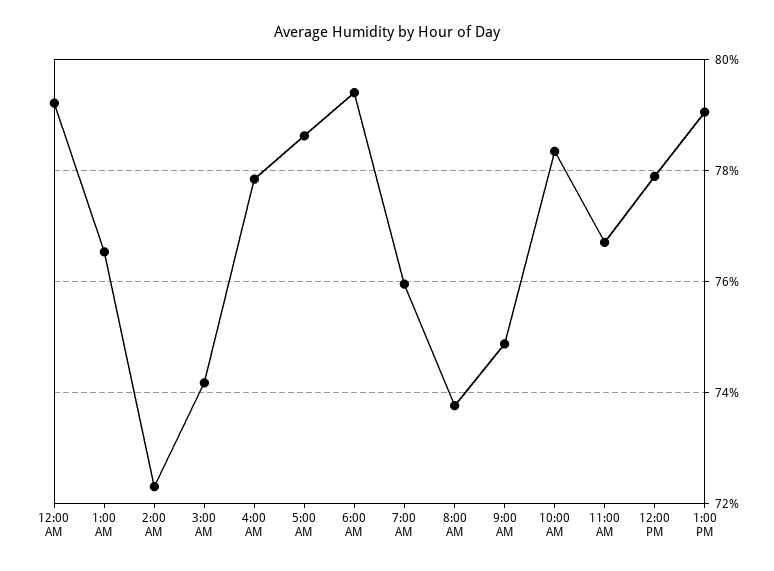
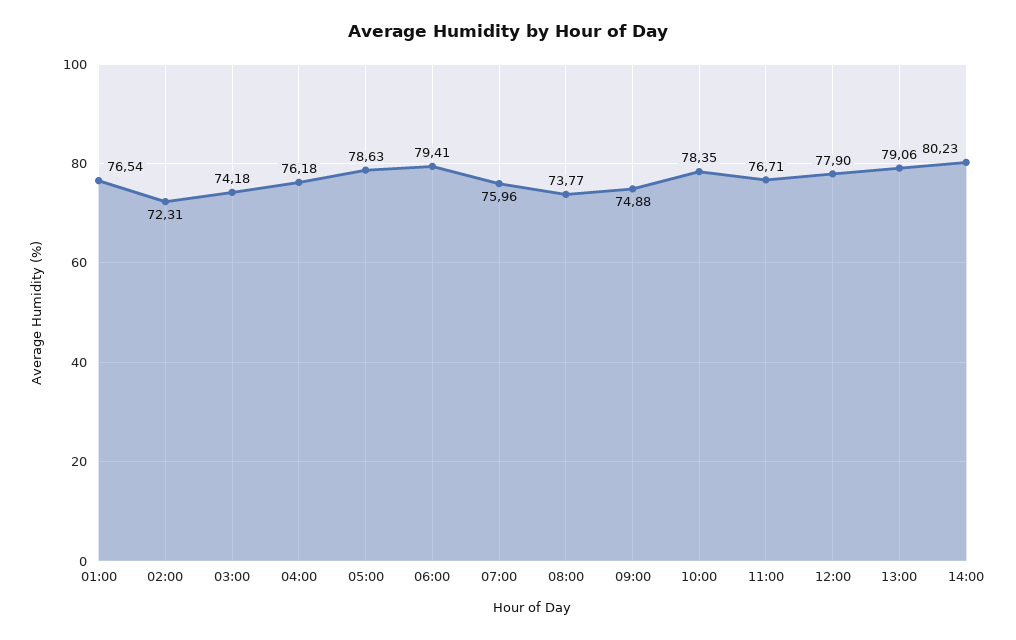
12:00 AM: 79.2 -> none
4:00 AM: 77.8 -> 76.18
14:00: none -> 80.23

